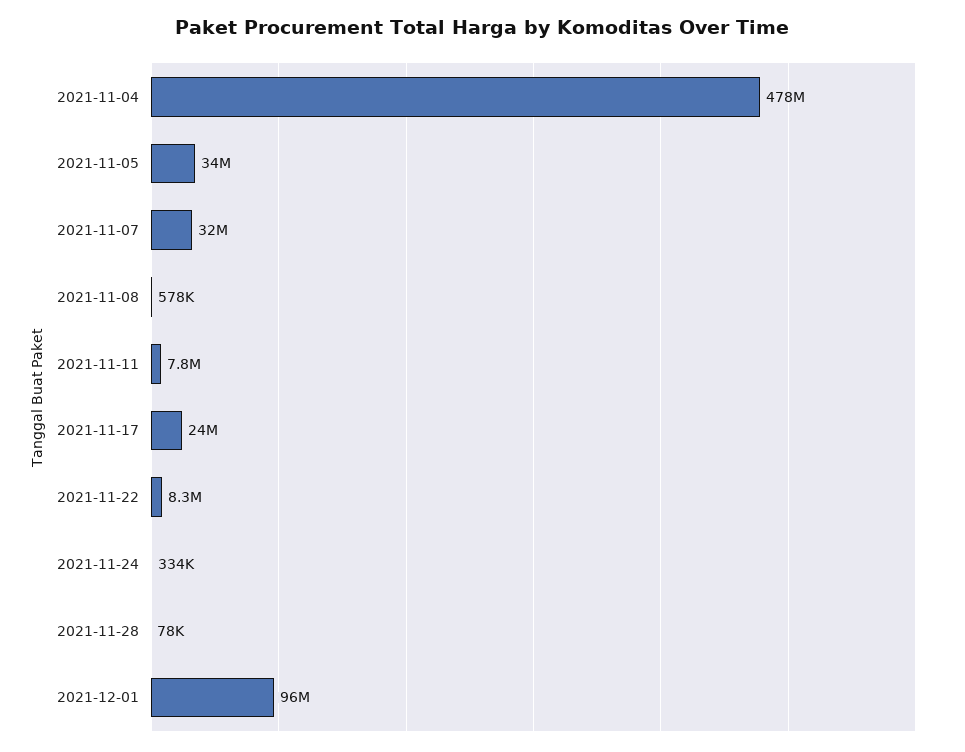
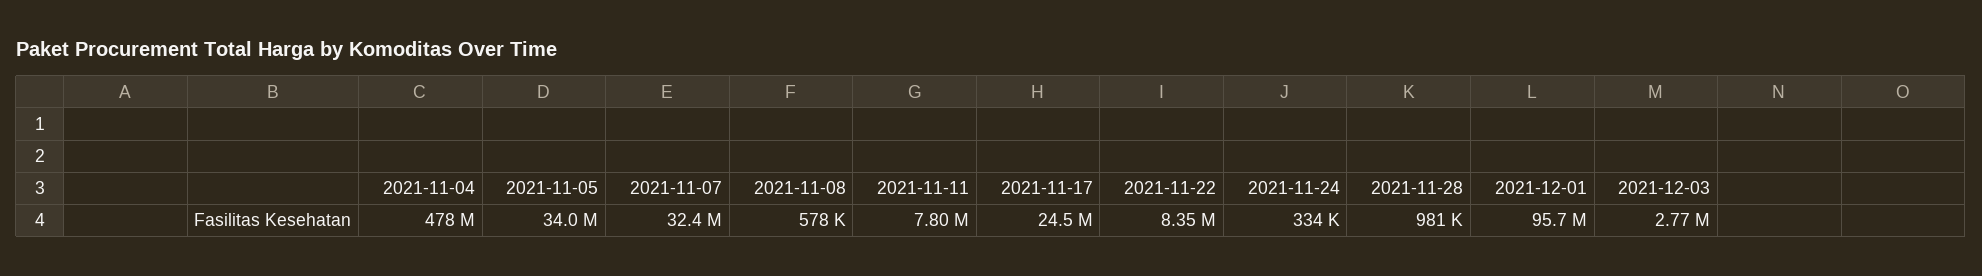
2021-11-28: 78000 -> 981000
2021-12-03: none -> 2770000

